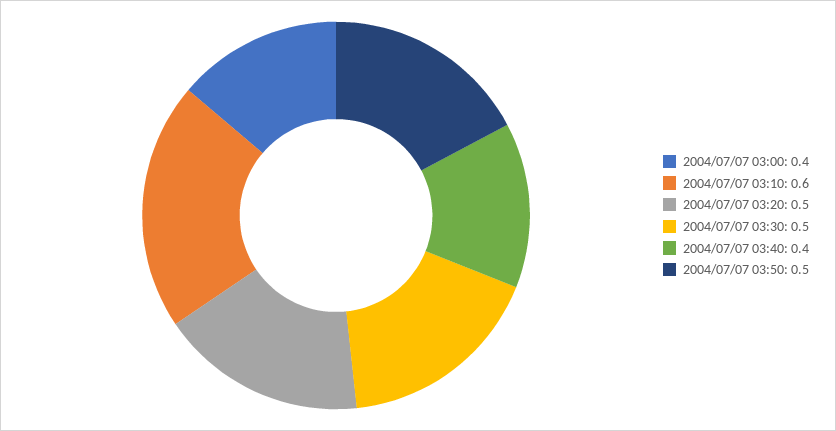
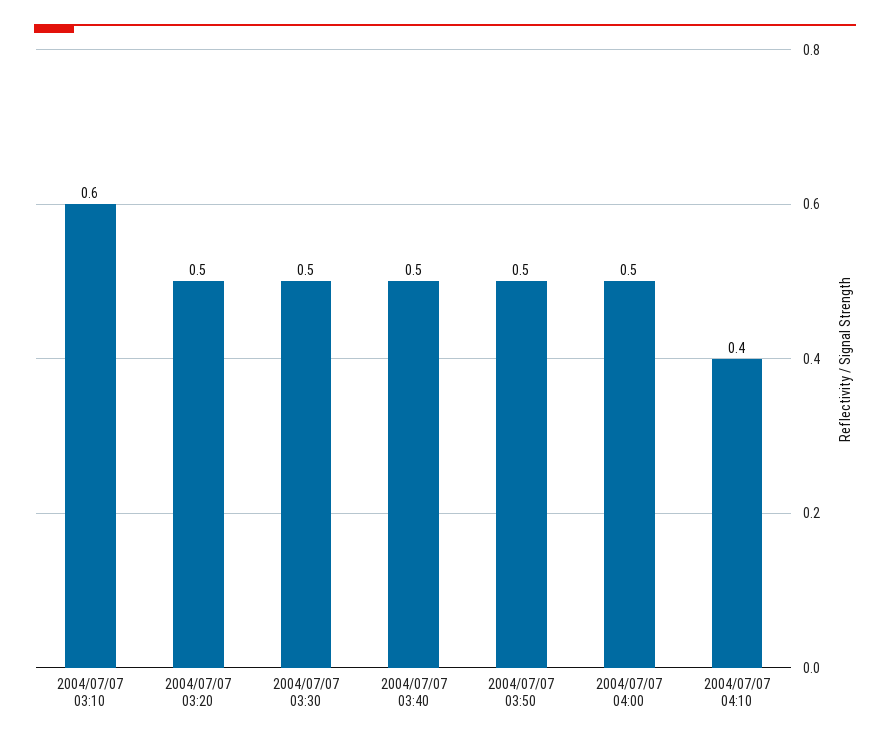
2004/07/07 03:00: 0.4 -> none
2004/07/07 03:40: 0.4 -> 0.5
2004/07/07 04:00: none -> 0.5
2004/07/07 04:10: none -> 0.4

